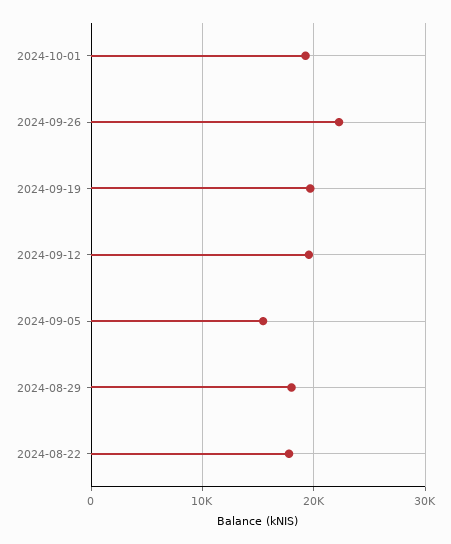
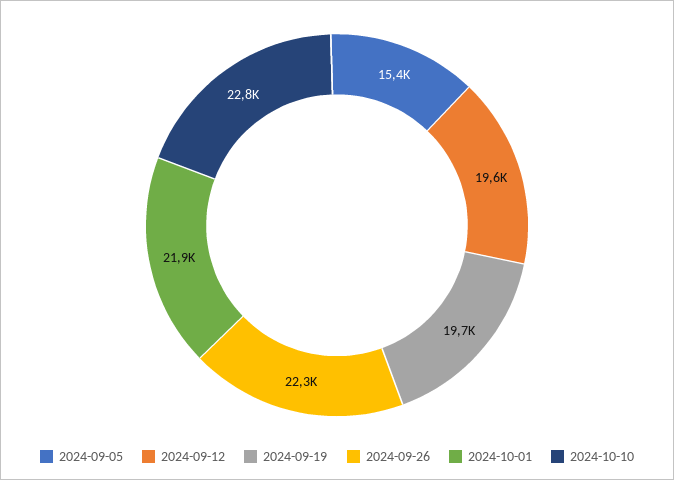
2024-10-01: 19000 -> 21900
2024-08-29: 18000 -> none
2024-08-22: 18000 -> none
2024-10-10: none -> 22800

